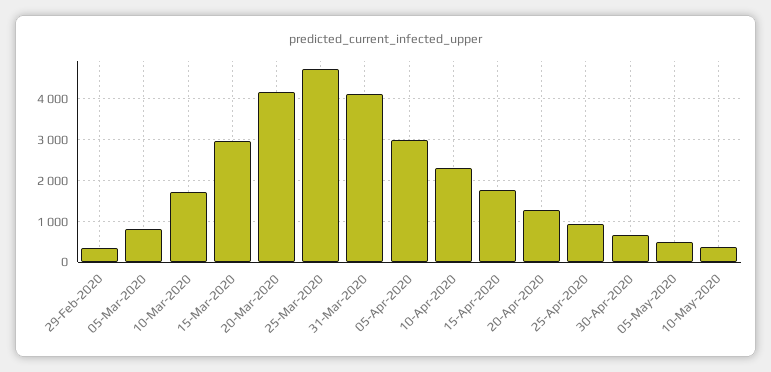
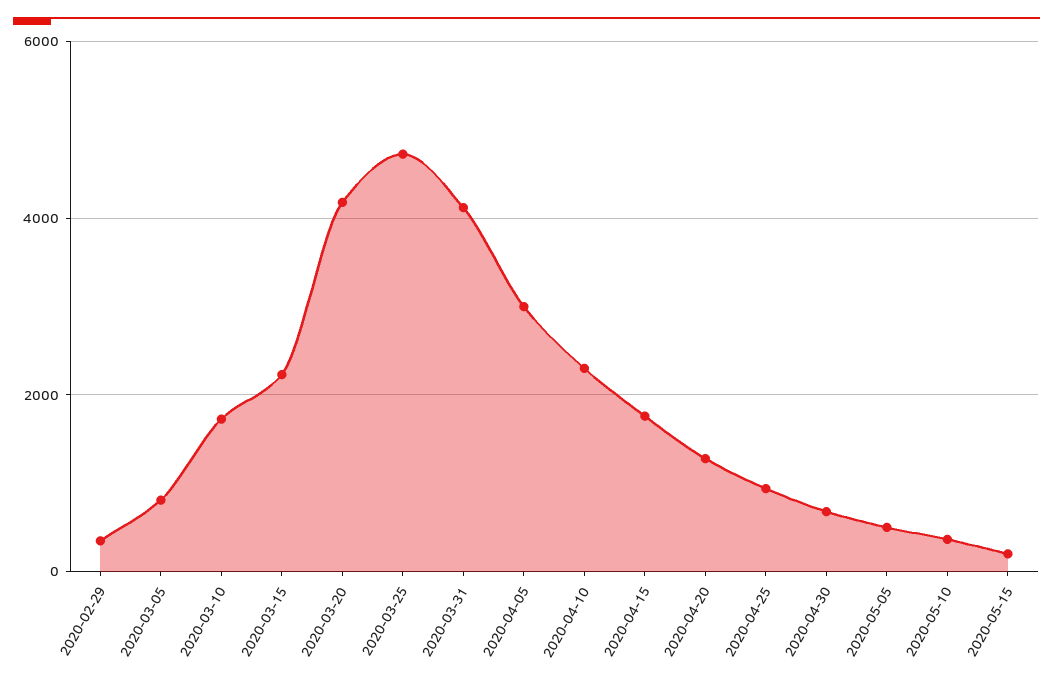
15-Mar-2020: 3000 -> 2200
2020-05-15: none -> 200

